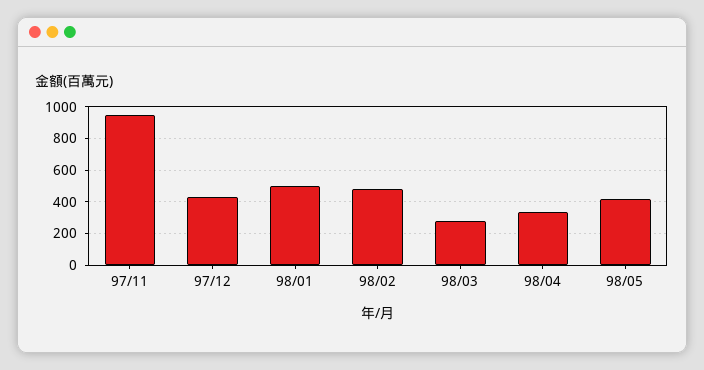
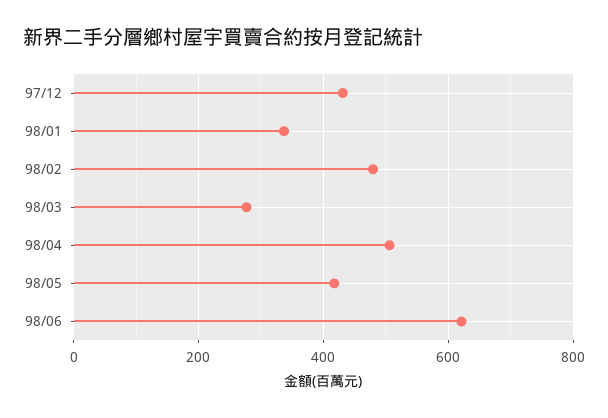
97/11: 950 -> none
98/01: 500 -> 340
98/04: 350 -> 500
98/06: none -> 620

